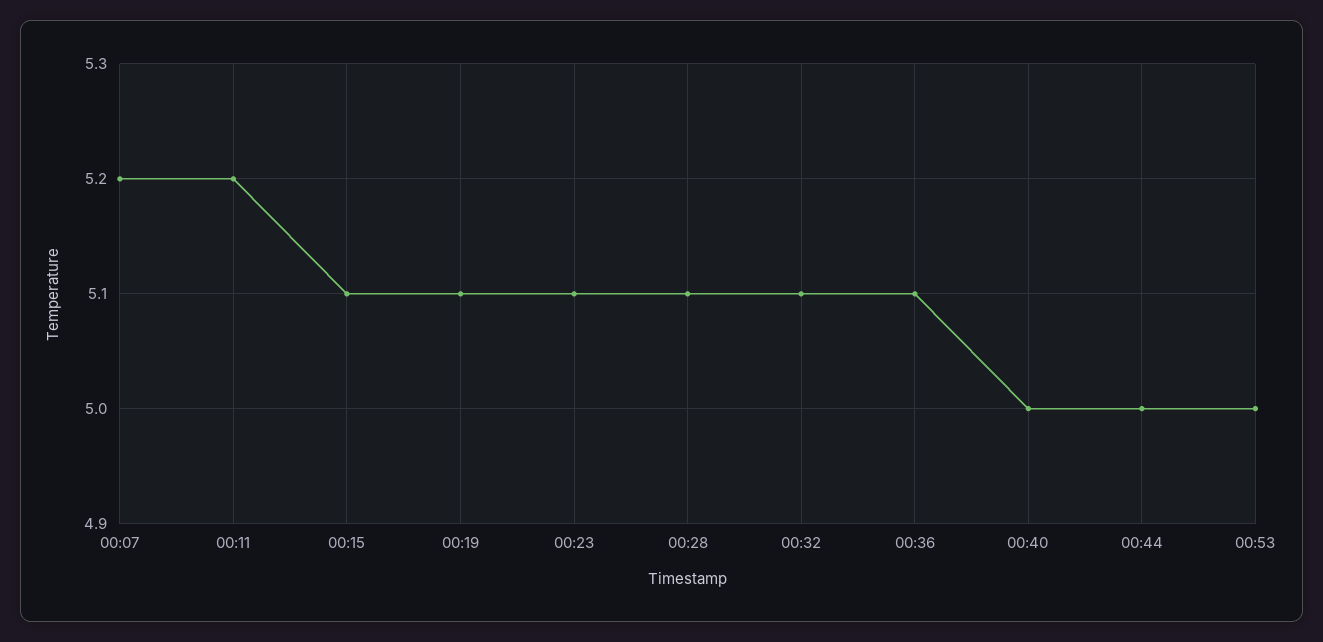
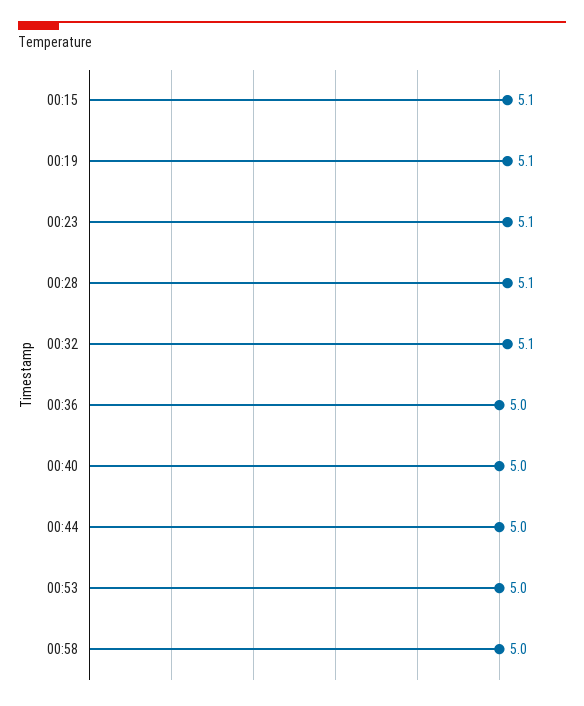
00:07: 5.2 -> none
00:11: 5.2 -> none
00:36: 5.1 -> 5
00:58: none -> 5

